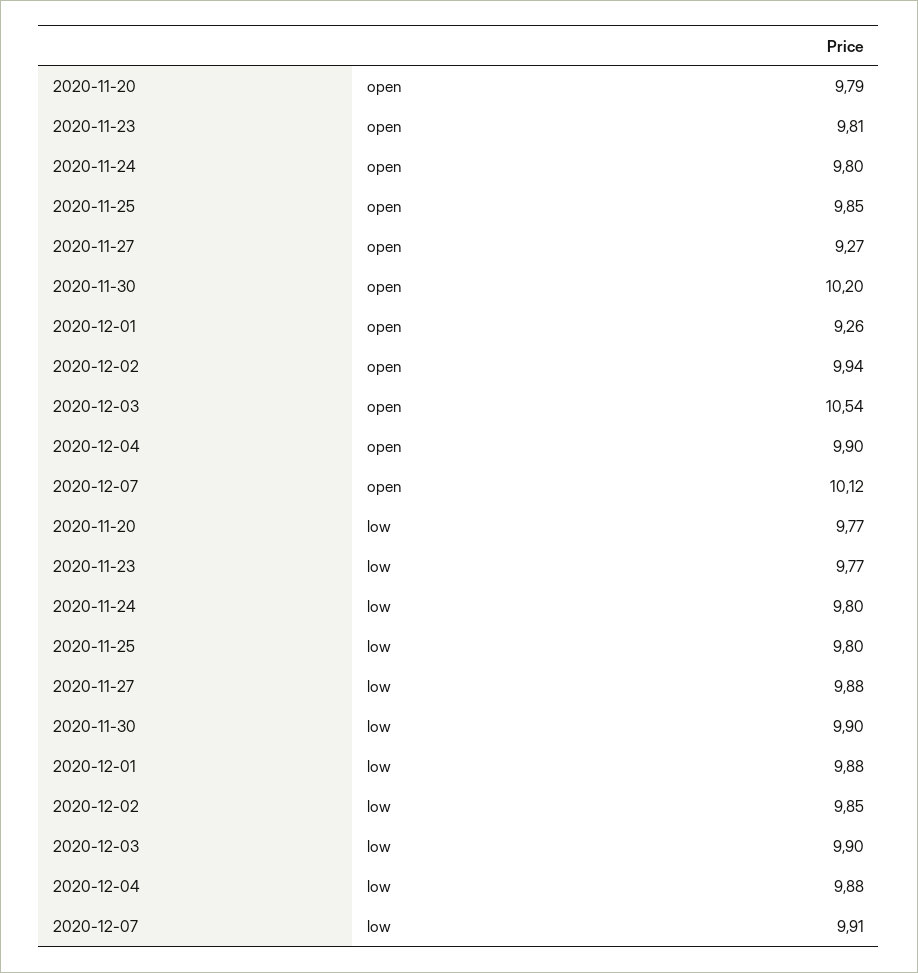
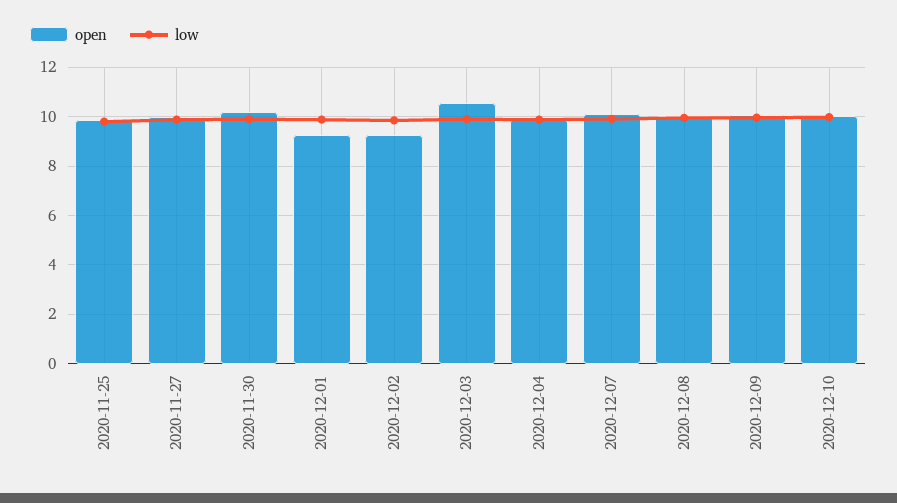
open, 2020-11-20: 9.79 -> none
open, 2020-11-23: 9.81 -> none
open, 2020-11-24: 9.8 -> none
open, 2020-11-27: 9.27 -> 10
open, 2020-12-02: 9.94 -> 9.25
low, 2020-11-20: 9.77 -> none
low, 2020-11-23: 9.77 -> none
low, 2020-11-24: 9.8 -> none
open, 2020-12-08: none -> 10
low, 2020-12-08: none -> 10
open, 2020-12-09: none -> 10
low, 2020-12-09: none -> 10
open, 2020-12-10: none -> 10
low, 2020-12-10: none -> 10

